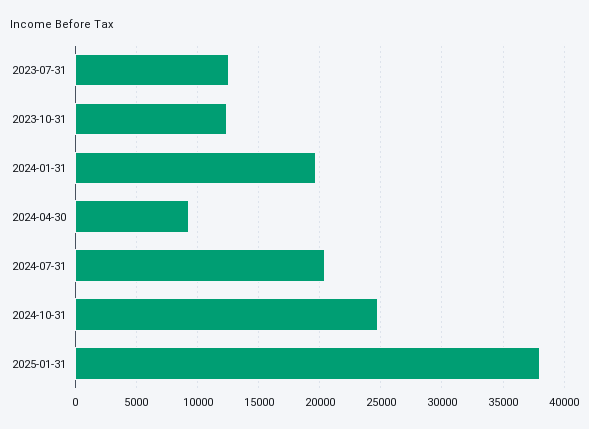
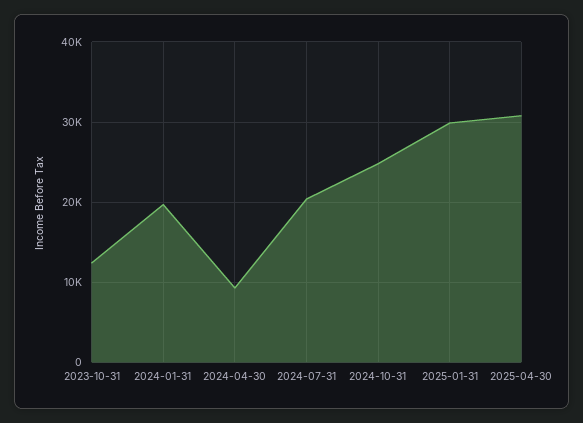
2023-07-31: 12500 -> none
2025-01-31: 38000 -> 30000
2025-04-30: none -> 31000

